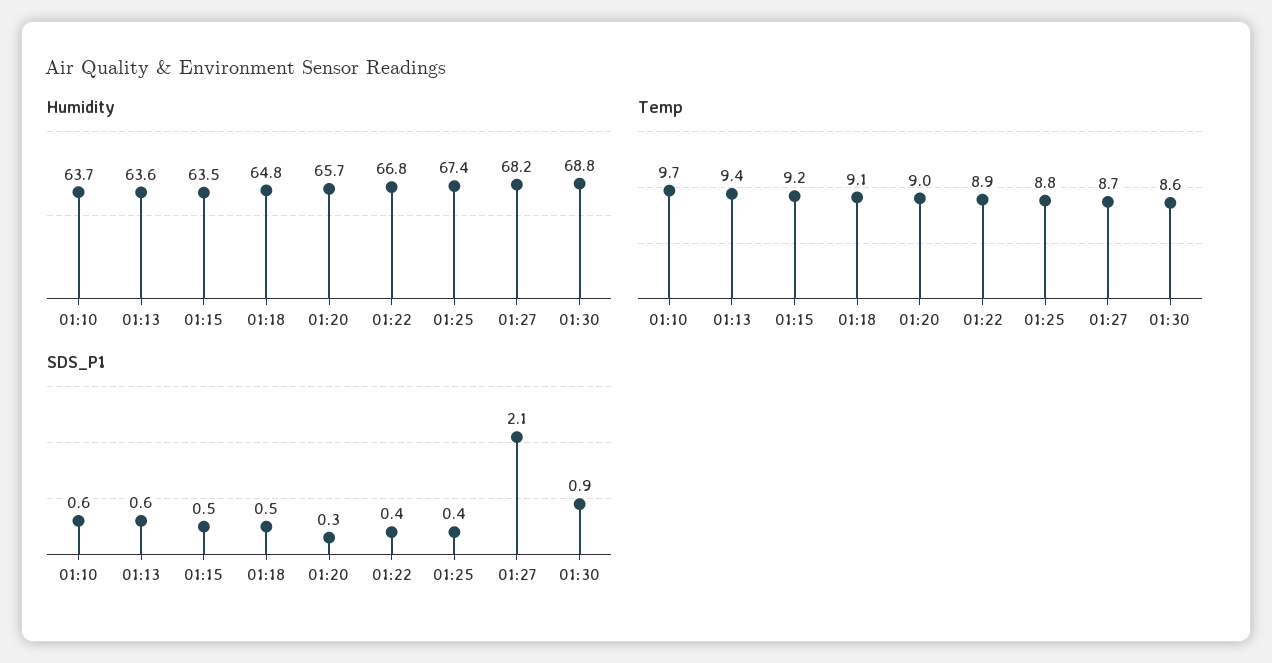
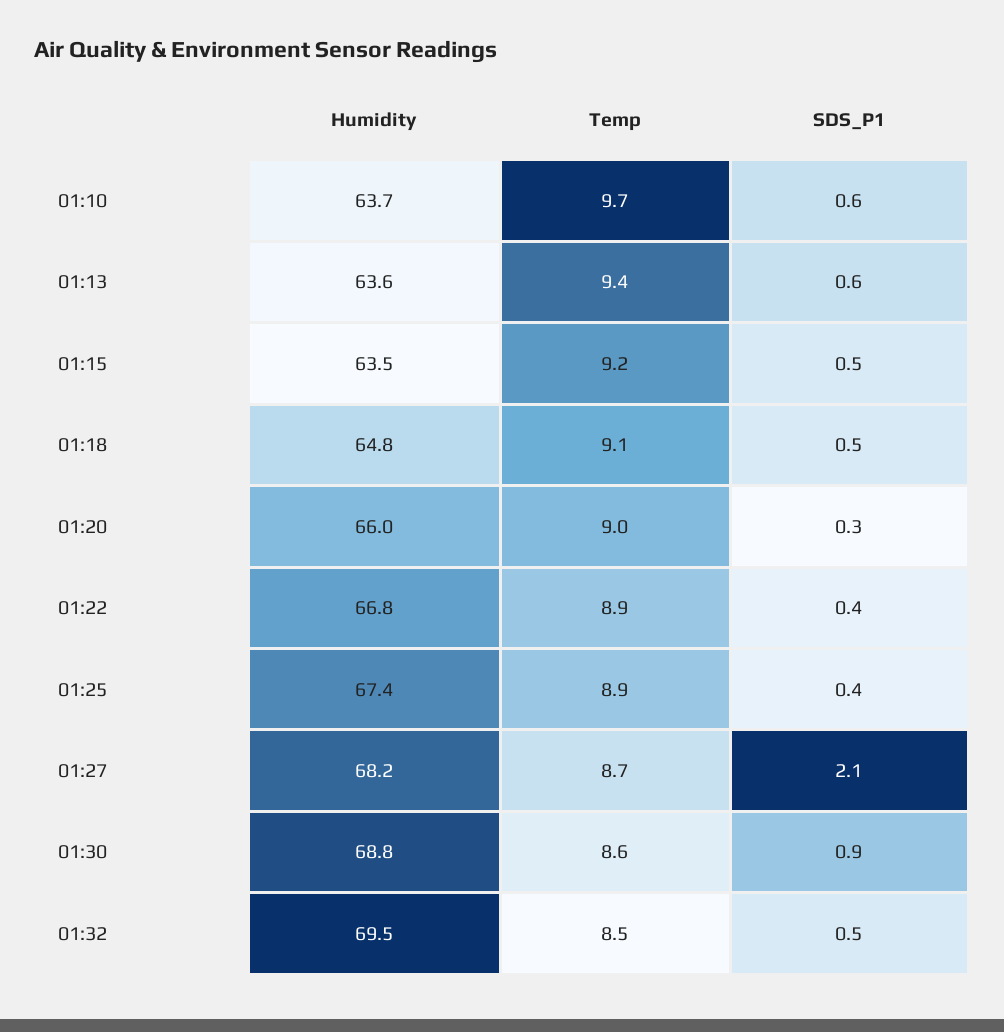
Humidity, 01:20: 65.7 -> 66
Temp, 01:25: 8.8 -> 8.9
Humidity, 01:32: none -> 69.5
Temp, 01:32: none -> 8.5
SDS_P1, 01:32: none -> 0.5

